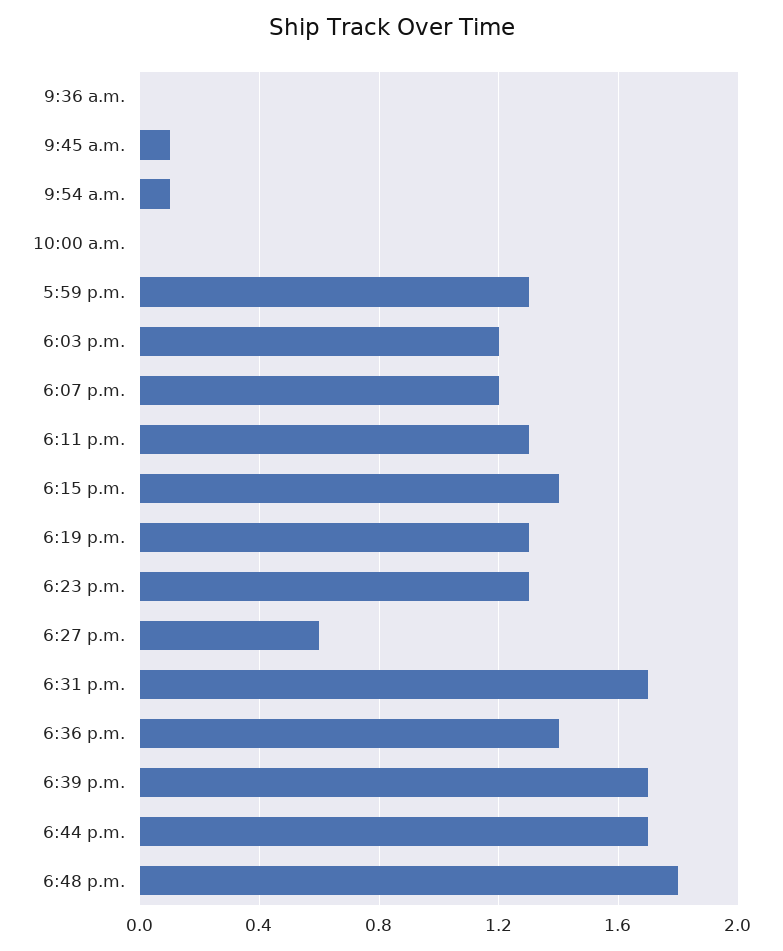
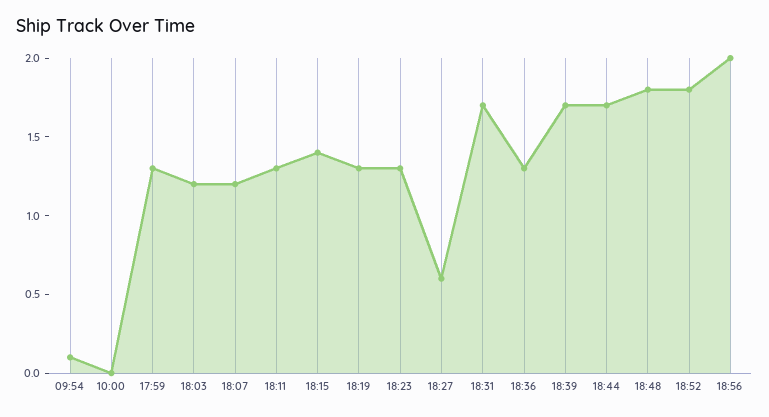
9:36 a.m.: 0 -> none
9:45 a.m.: 0.1 -> none
6:36 p.m.: 1.4 -> 1.3
18:52: none -> 1.8
18:56: none -> 2

